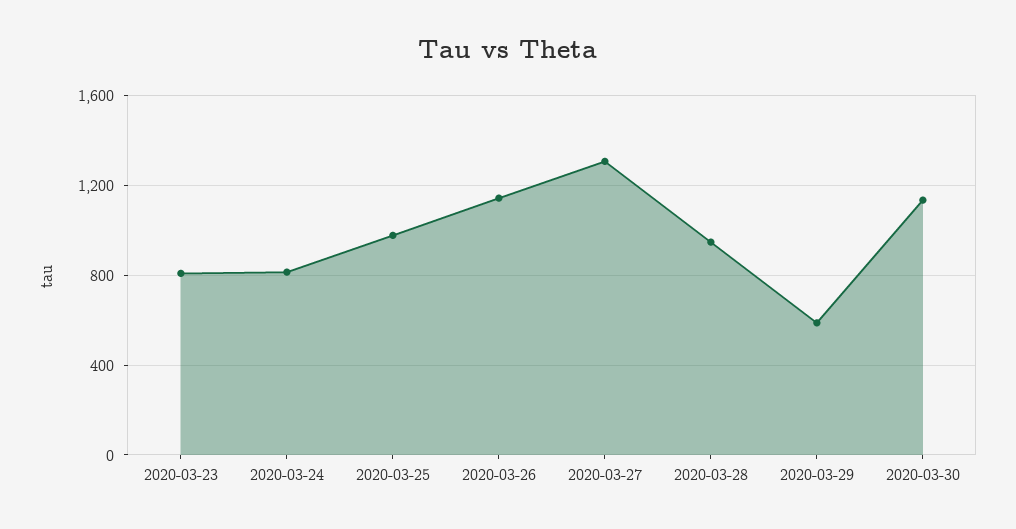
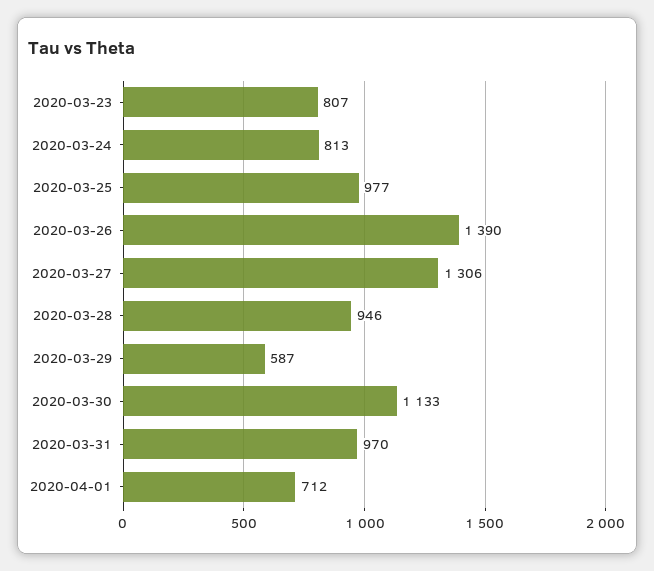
2020-03-26: 1150 -> 1390
2020-03-31: none -> 970
2020-04-01: none -> 712

